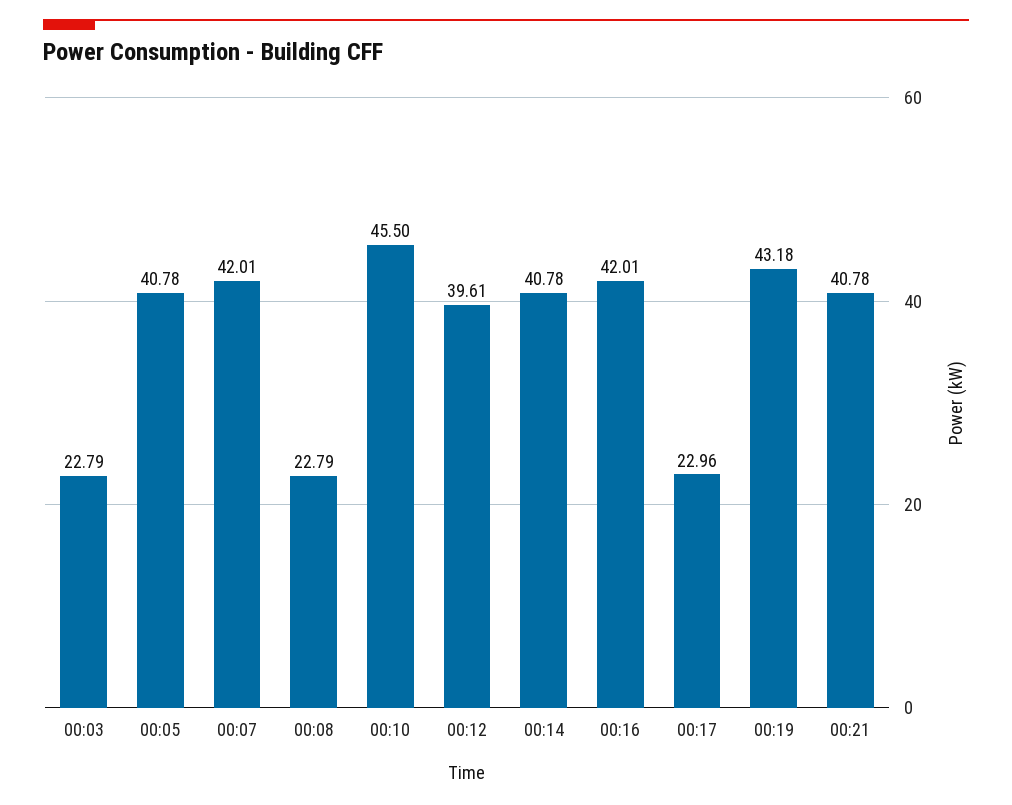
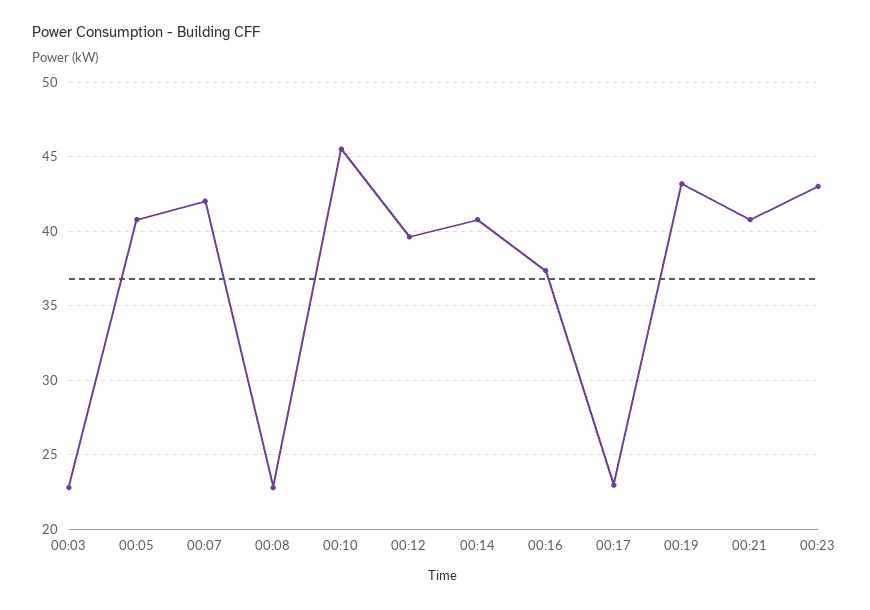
00:16: 42.01 -> 37.5
00:23: none -> 43

